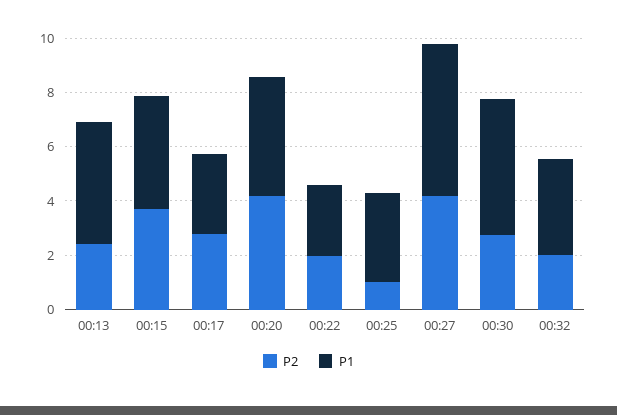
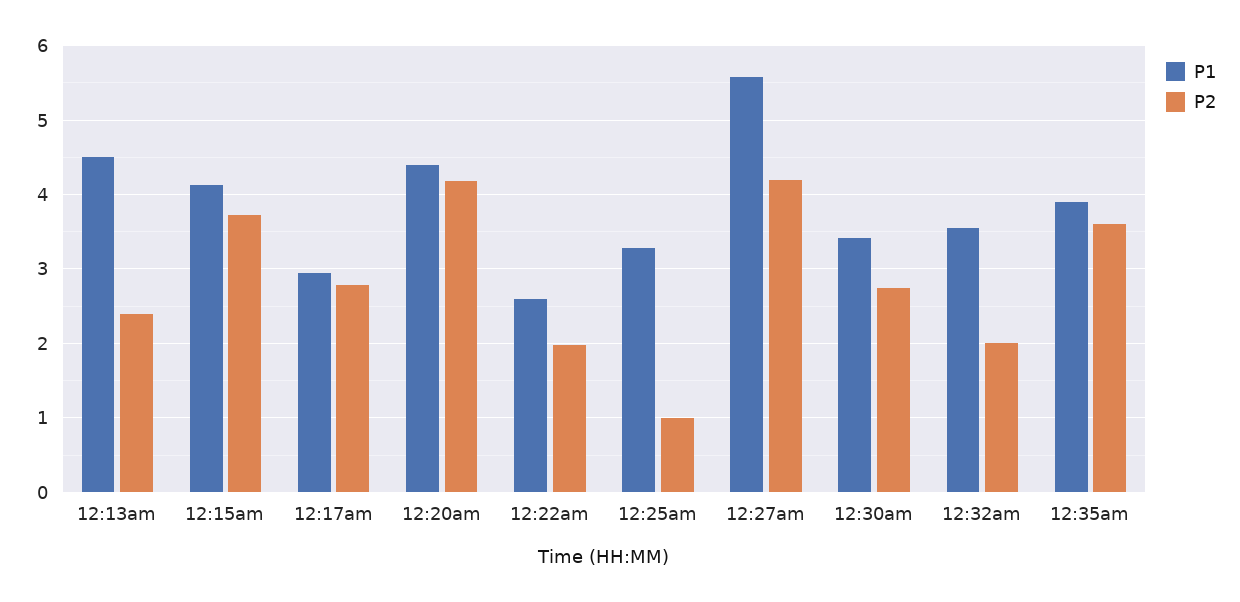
P1, 00:30: 5 -> 3.4
P1, 12:35am: none -> 3.9
P2, 12:35am: none -> 3.6

